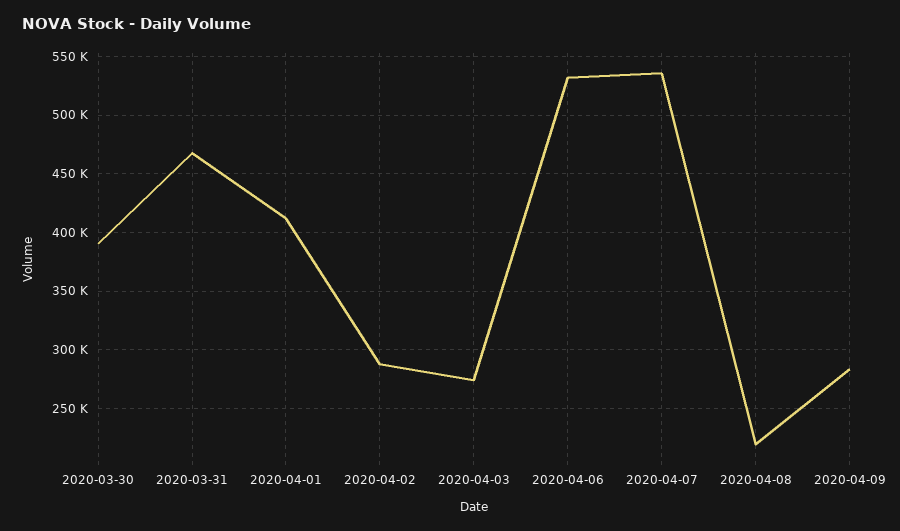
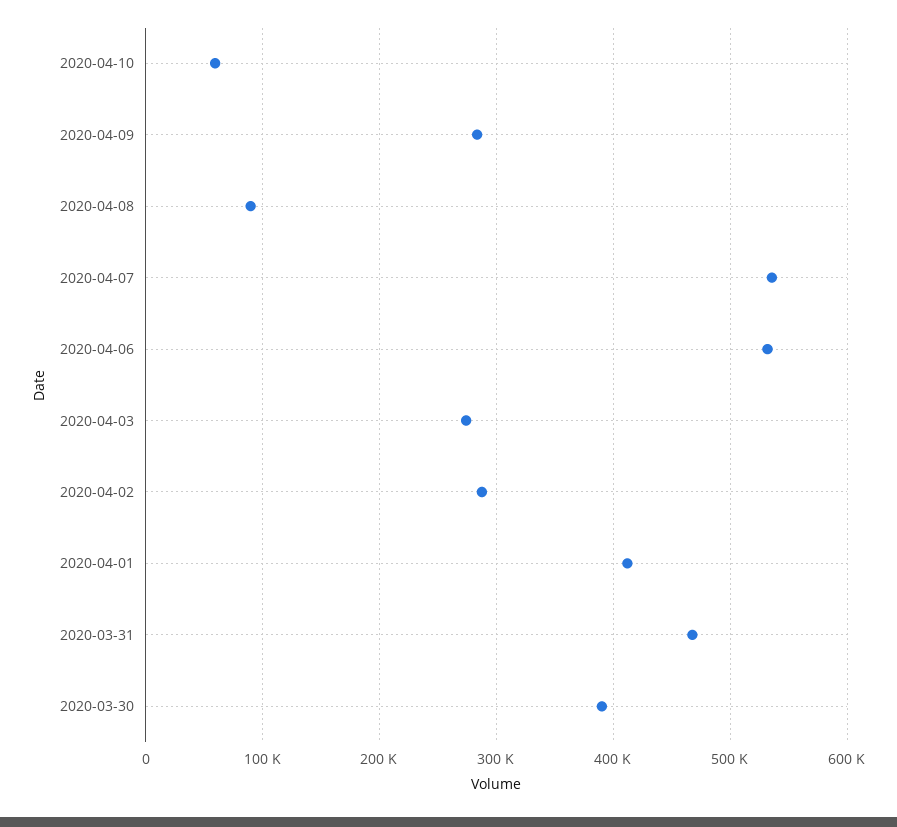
2020-04-08: 220000 -> 90000
2020-04-10: none -> 60000

